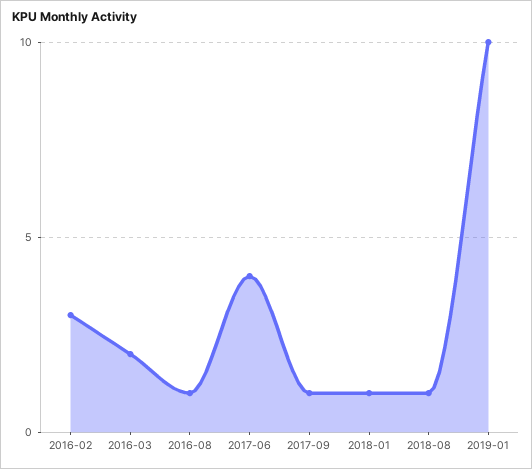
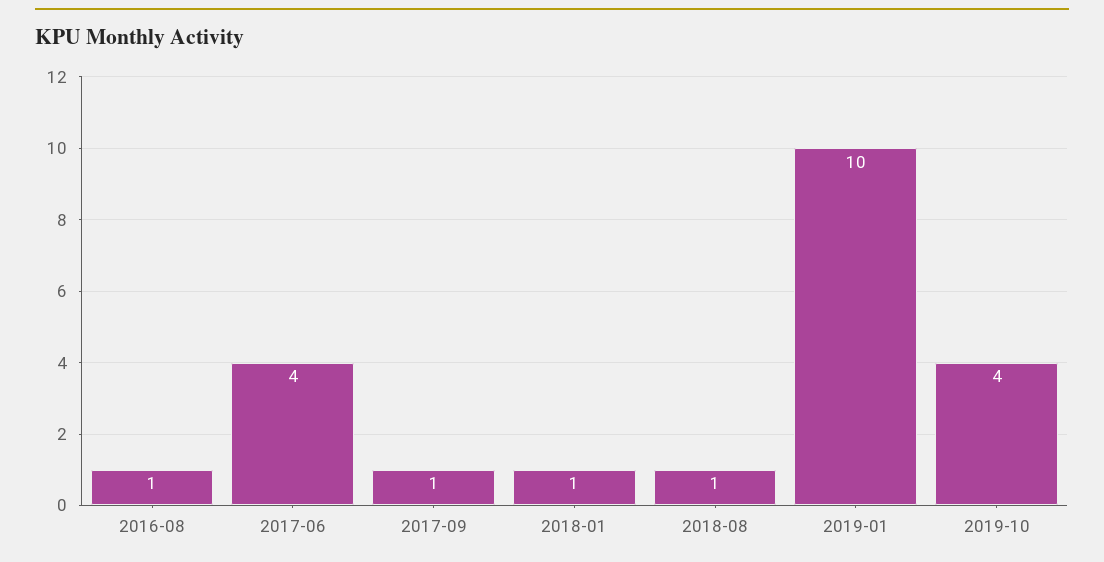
2016-02: 3 -> none
2016-03: 2 -> none
2019-10: none -> 4

